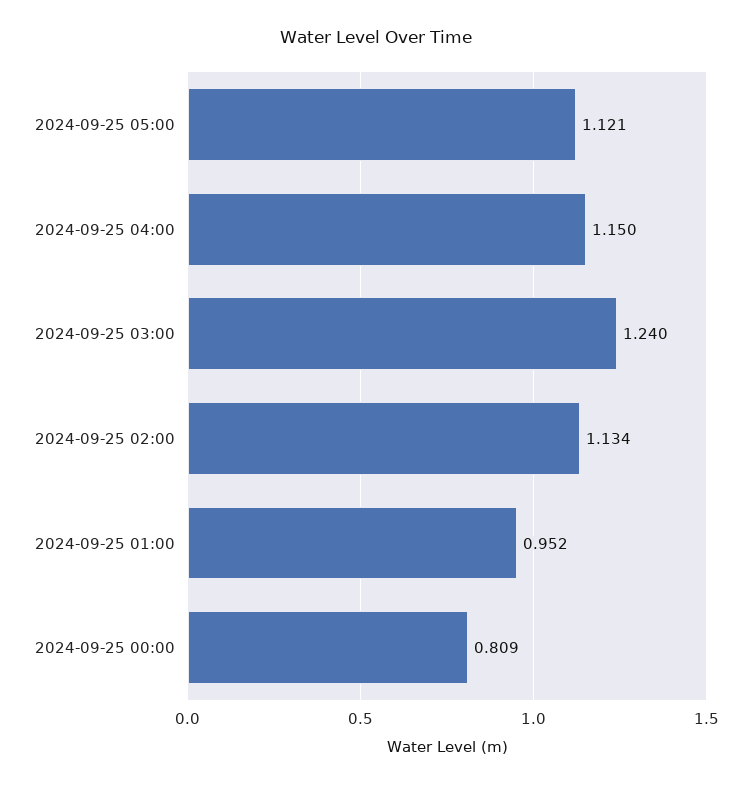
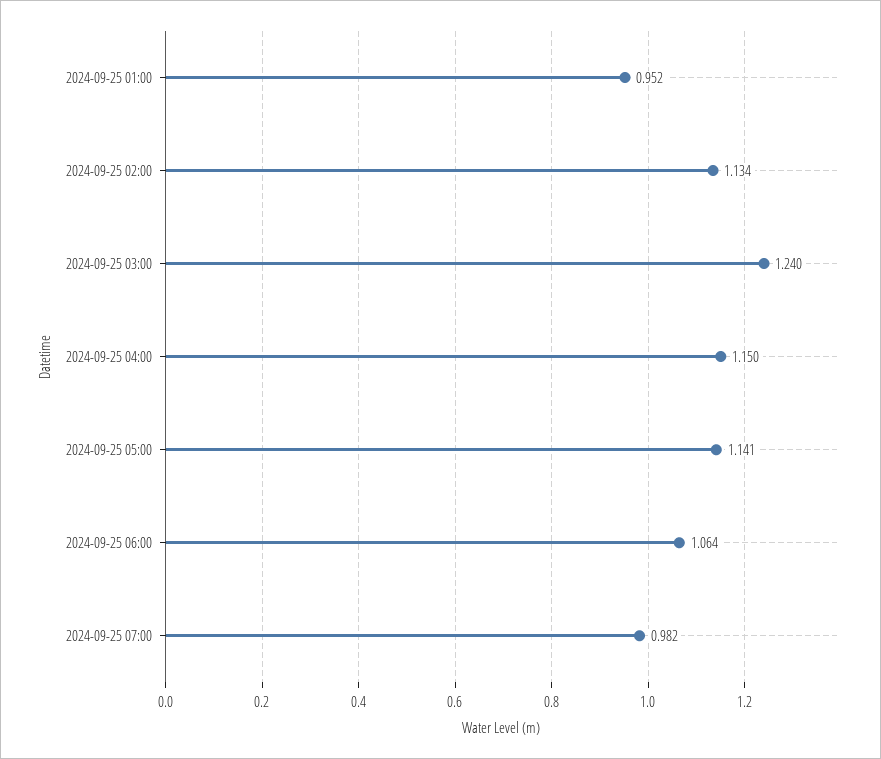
2024-09-25 05:00: 1.121 -> 1.141
2024-09-25 00:00: 0.809 -> none
2024-09-25 06:00: none -> 1.064
2024-09-25 07:00: none -> 0.982

